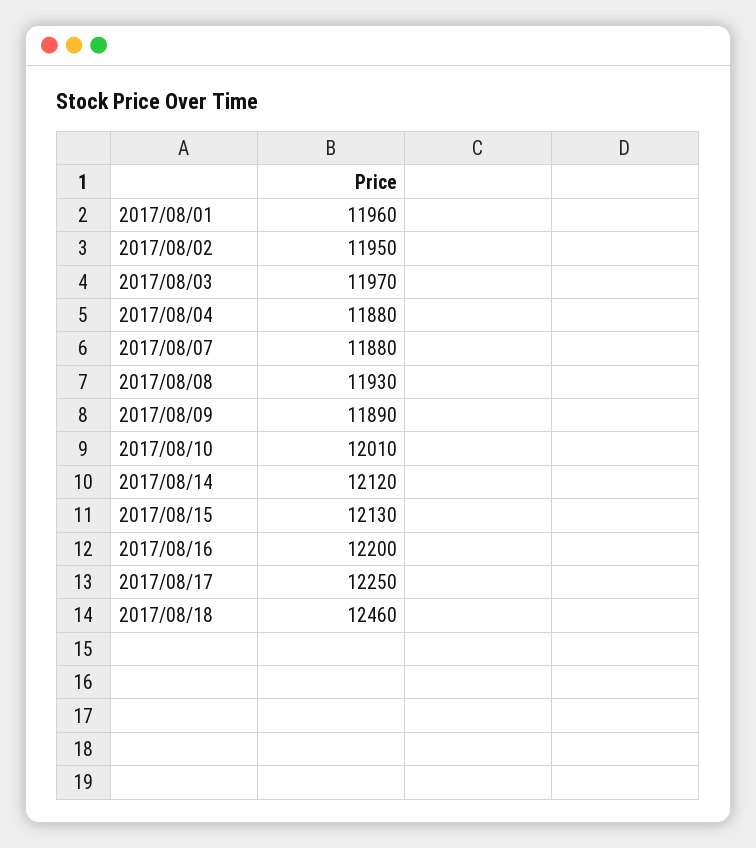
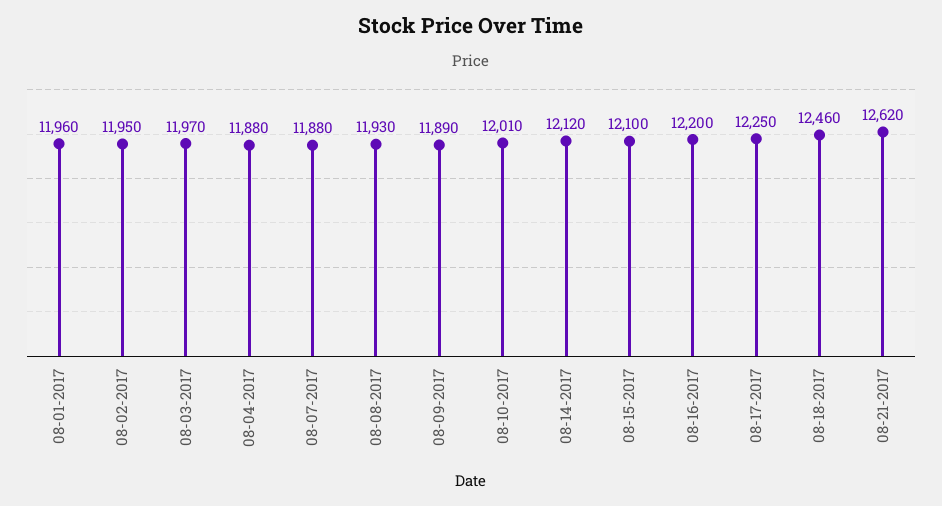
2017/08/15: 12130 -> 12100
08-21-2017: none -> 12620

